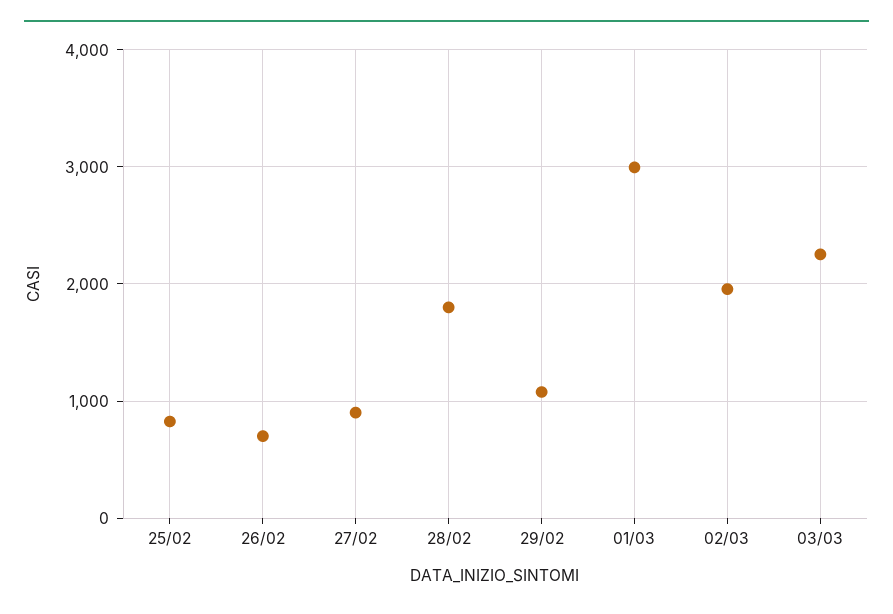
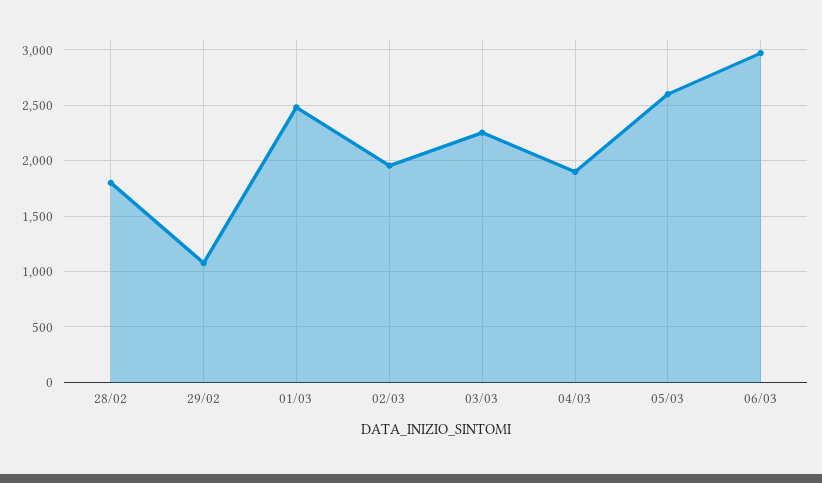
25/02: 800 -> none
26/02: 700 -> none
27/02: 900 -> none
01/03: 3000 -> 2500
04/03: none -> 1900
05/03: none -> 2600
06/03: none -> 3000

